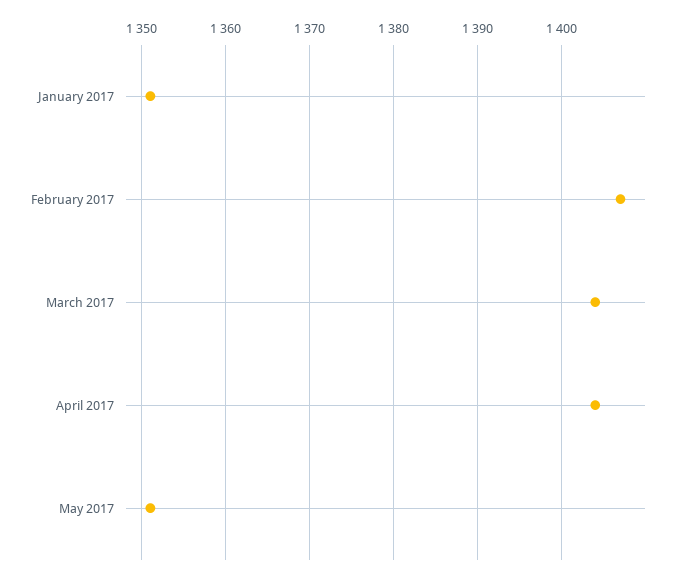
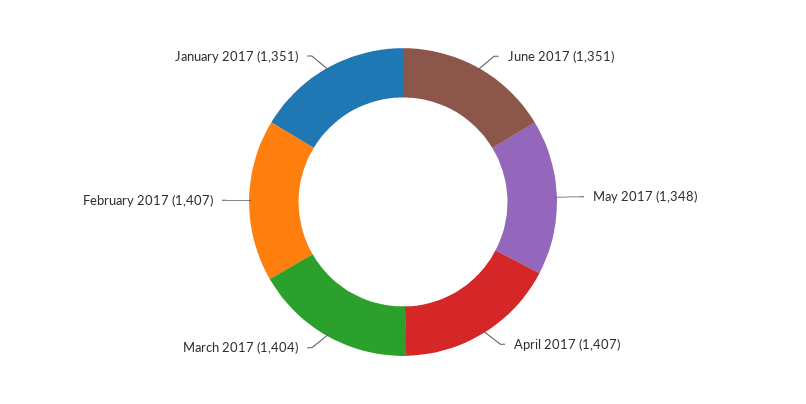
April 2017: 1404 -> 1407
May 2017: 1351 -> 1348
June 2017: none -> 1351

